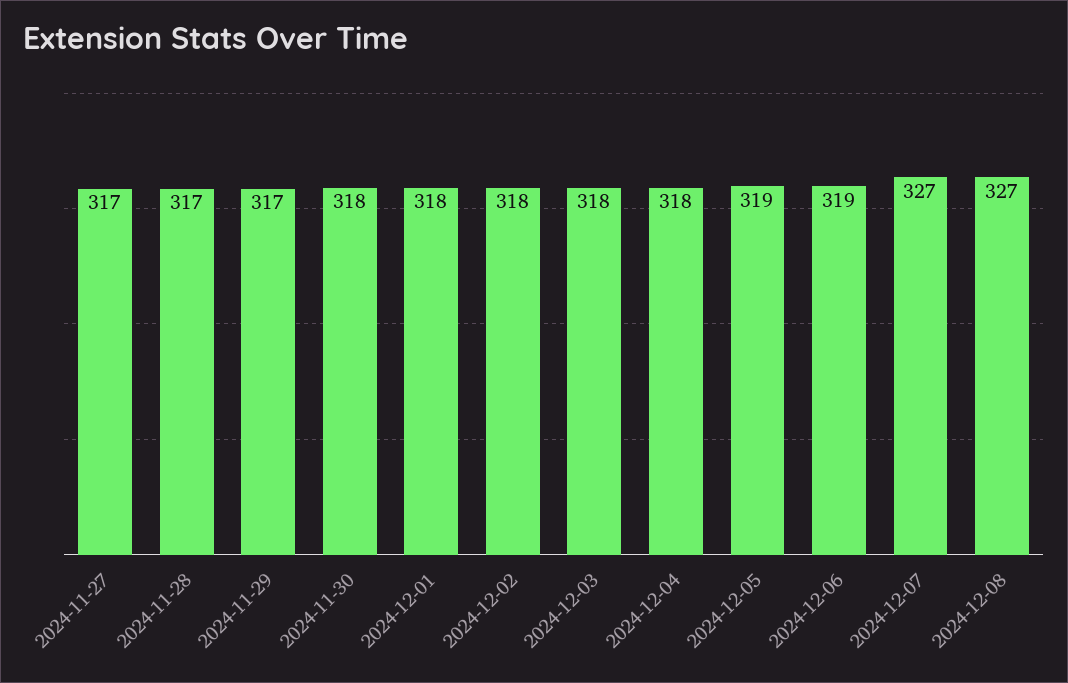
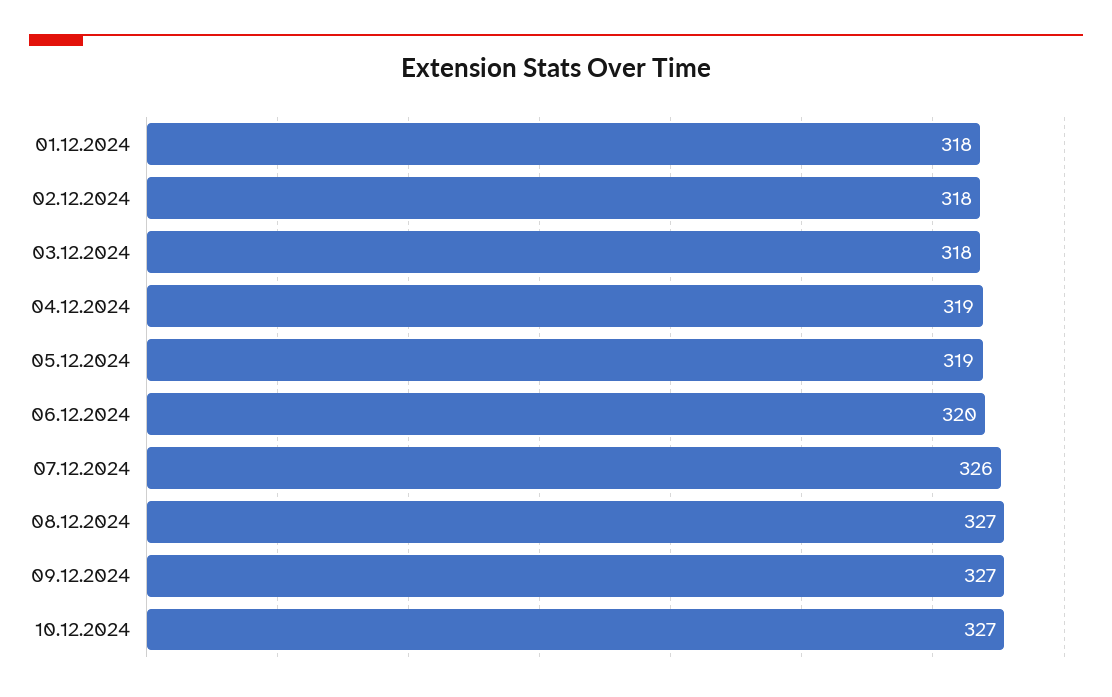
2024-11-27: 317 -> none
2024-11-28: 317 -> none
2024-11-29: 317 -> none
2024-11-30: 318 -> none
2024-12-04: 318 -> 319
2024-12-06: 319 -> 320
2024-12-07: 327 -> 326
09.12.2024: none -> 327
10.12.2024: none -> 327

